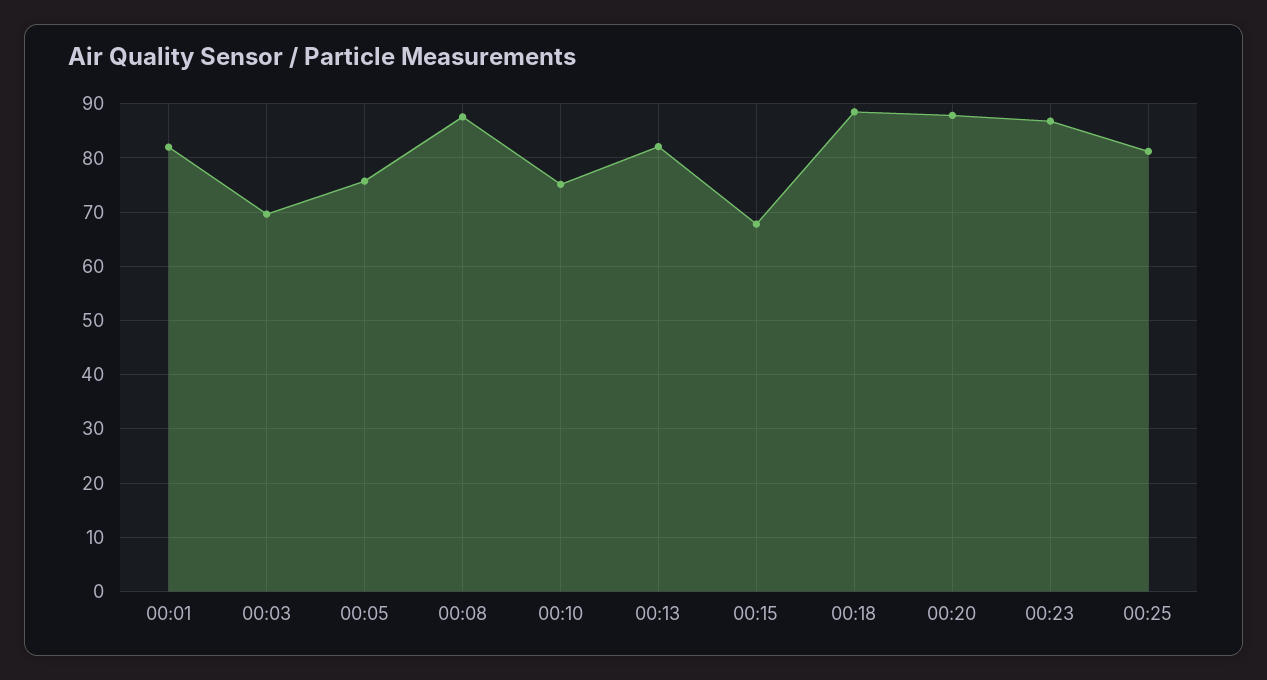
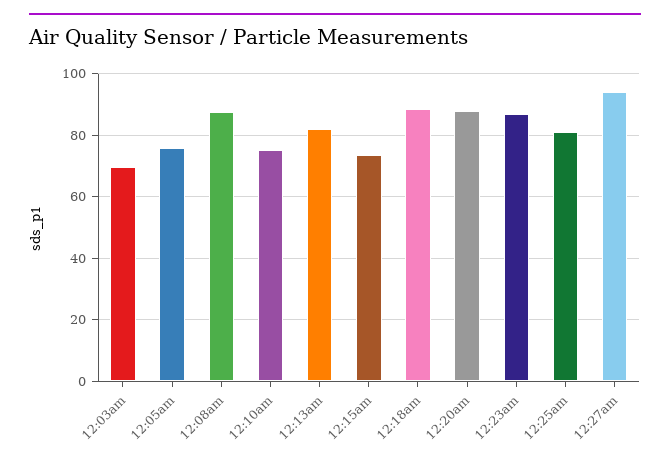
00:01: 82 -> none
00:15: 68 -> 74
12:27am: none -> 94

